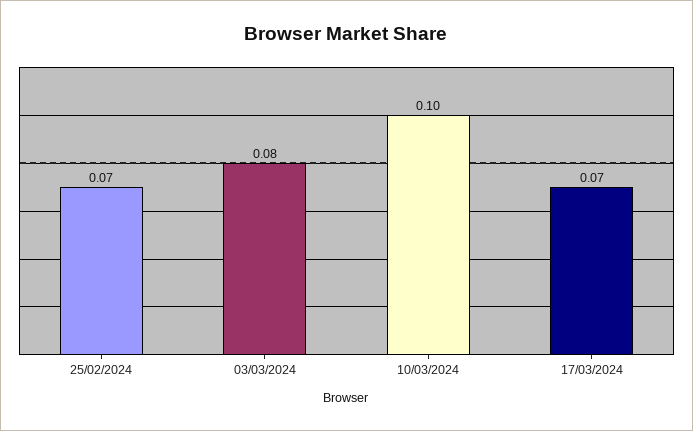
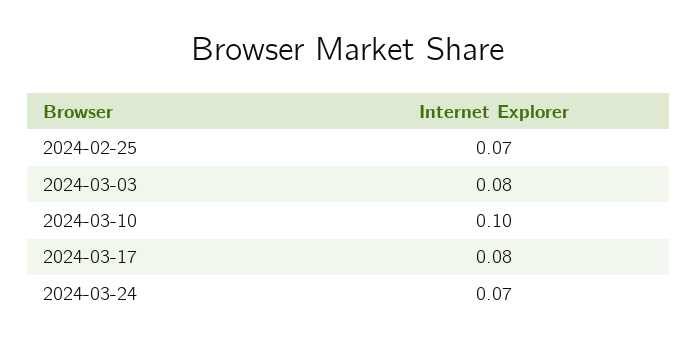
17/03/2024: 0.07 -> 0.08
2024-03-24: none -> 0.07

